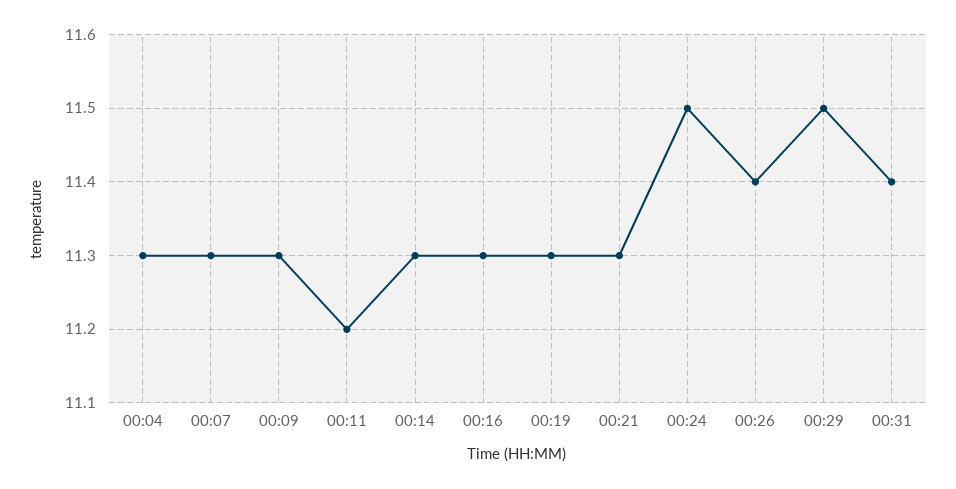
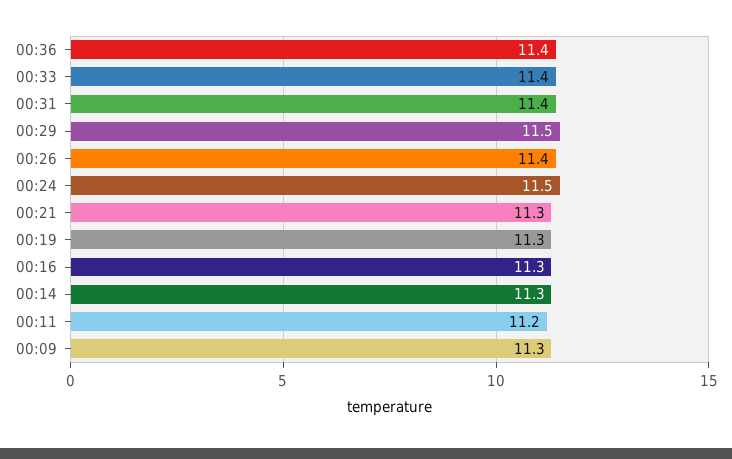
00:04: 11.3 -> none
00:07: 11.3 -> none
00:36: none -> 11.4
00:33: none -> 11.4

